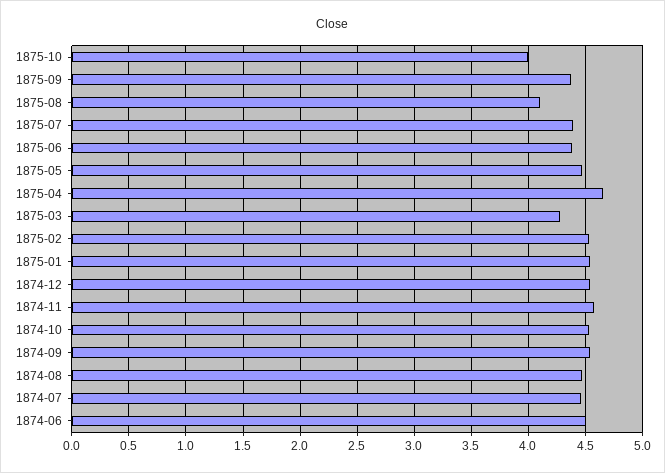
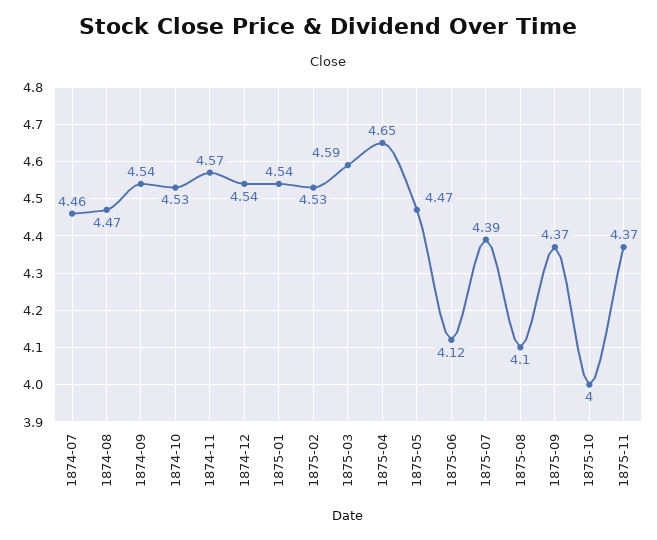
1875-06: 4.4 -> 4.12
1875-03: 4.3 -> 4.59
1874-06: 4.5 -> none
1875-11: none -> 4.37

